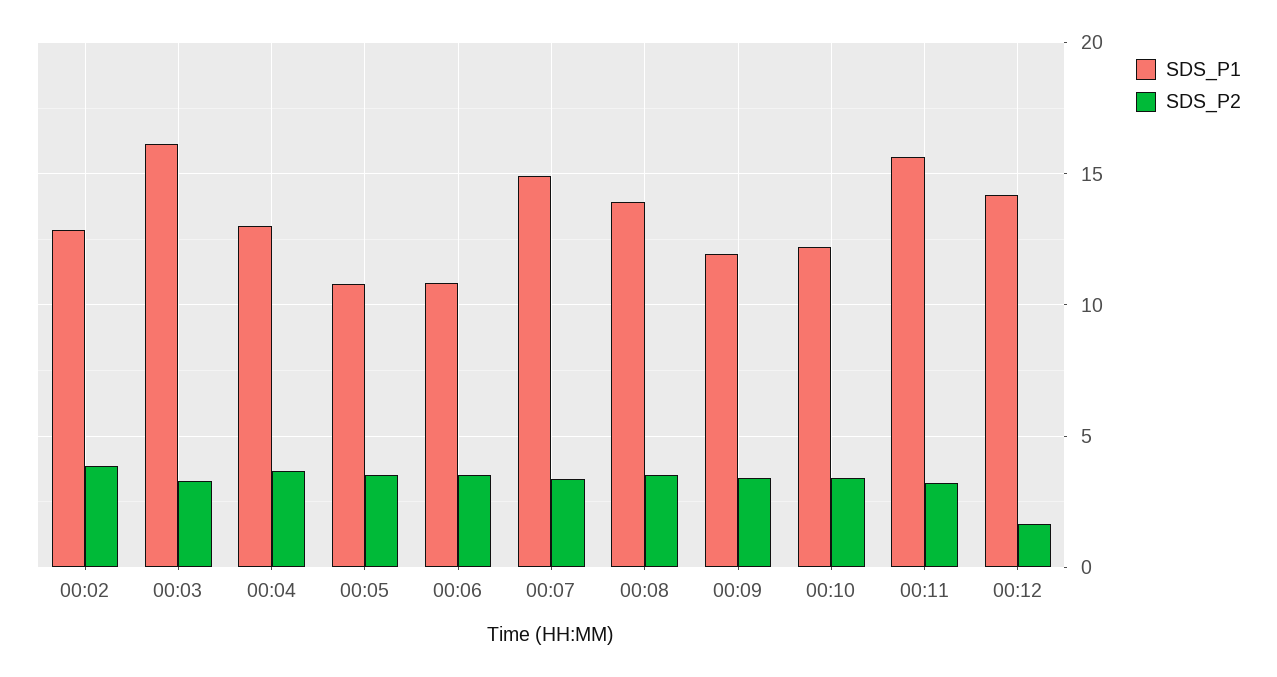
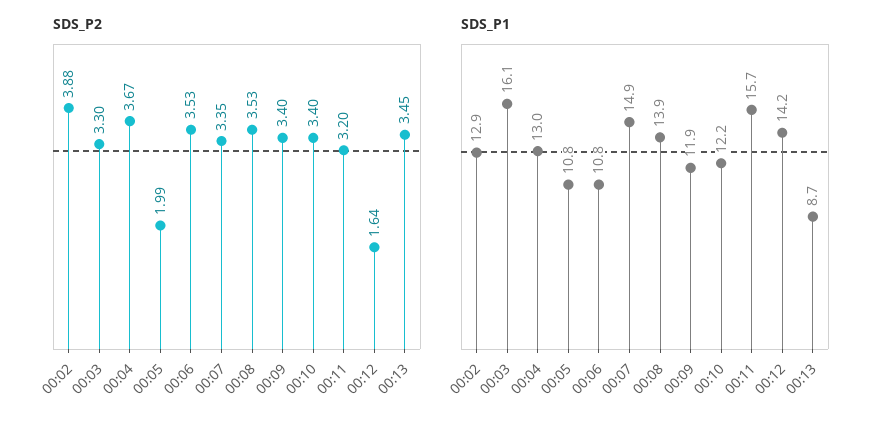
SDS_P2, 00:05: 3.5 -> 1.99
SDS_P2, 00:13: none -> 3.45
SDS_P1, 00:13: none -> 8.7

